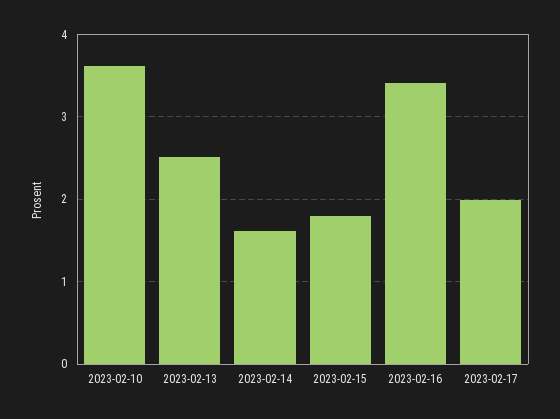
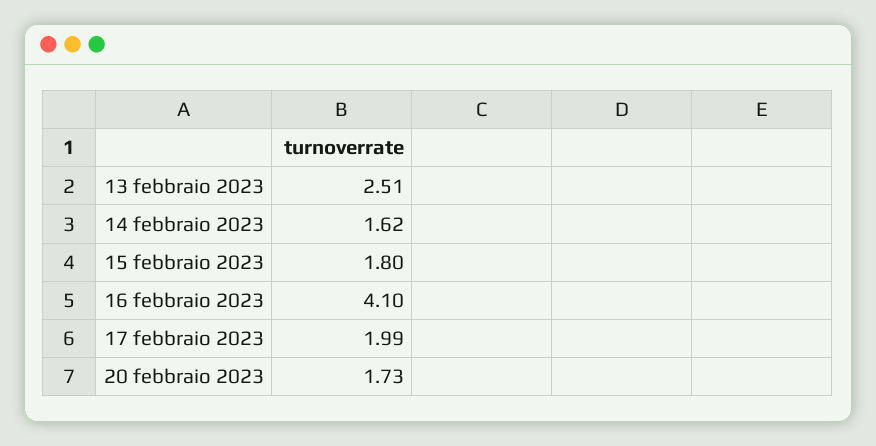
2023-02-10: 3.6 -> none
2023-02-16: 3.4 -> 4.1
20 febbraio 2023: none -> 1.73

